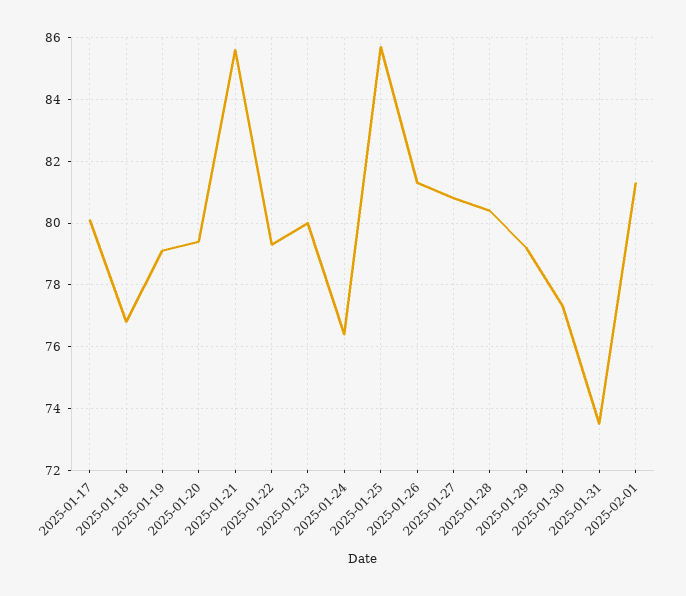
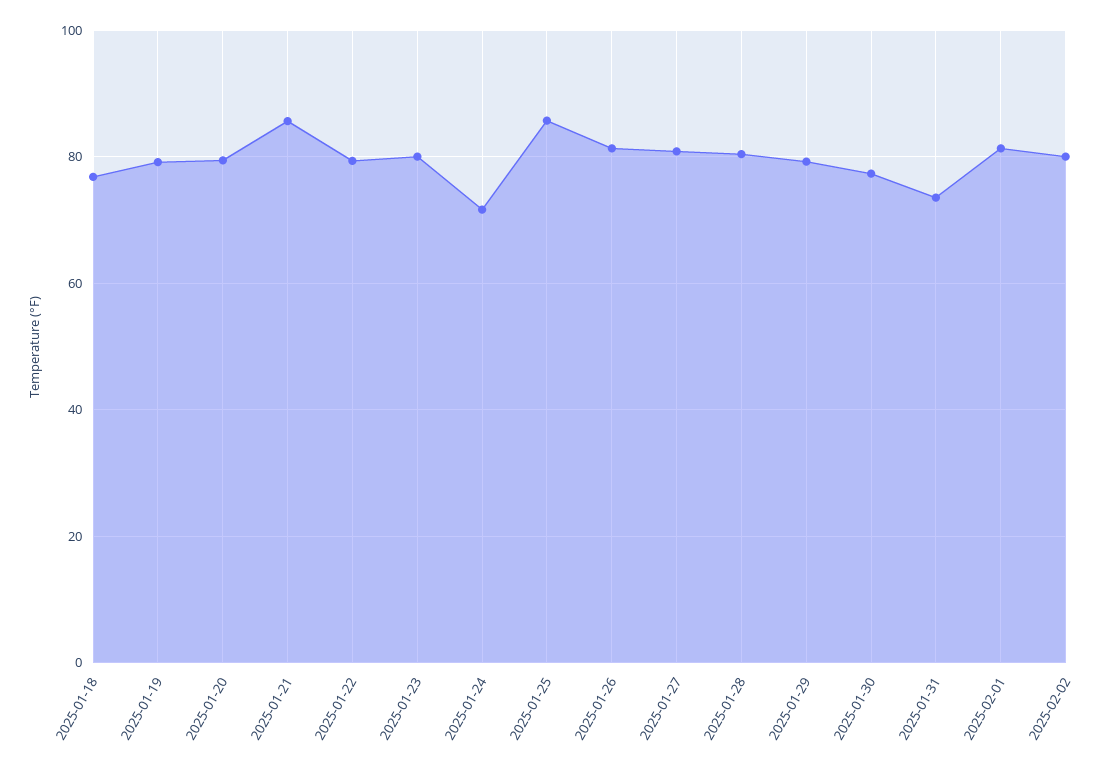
2025-01-17: 80 -> none
2025-01-24: 76.5 -> 72
2025-02-02: none -> 80

